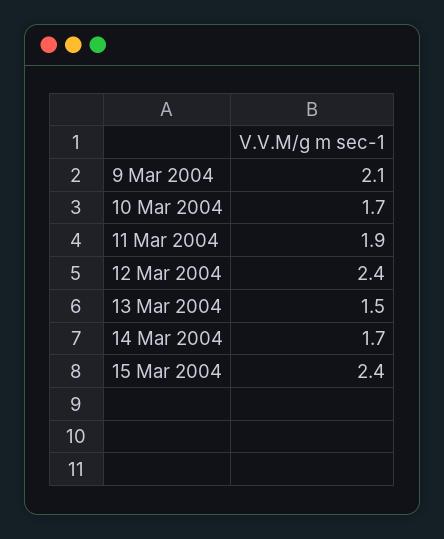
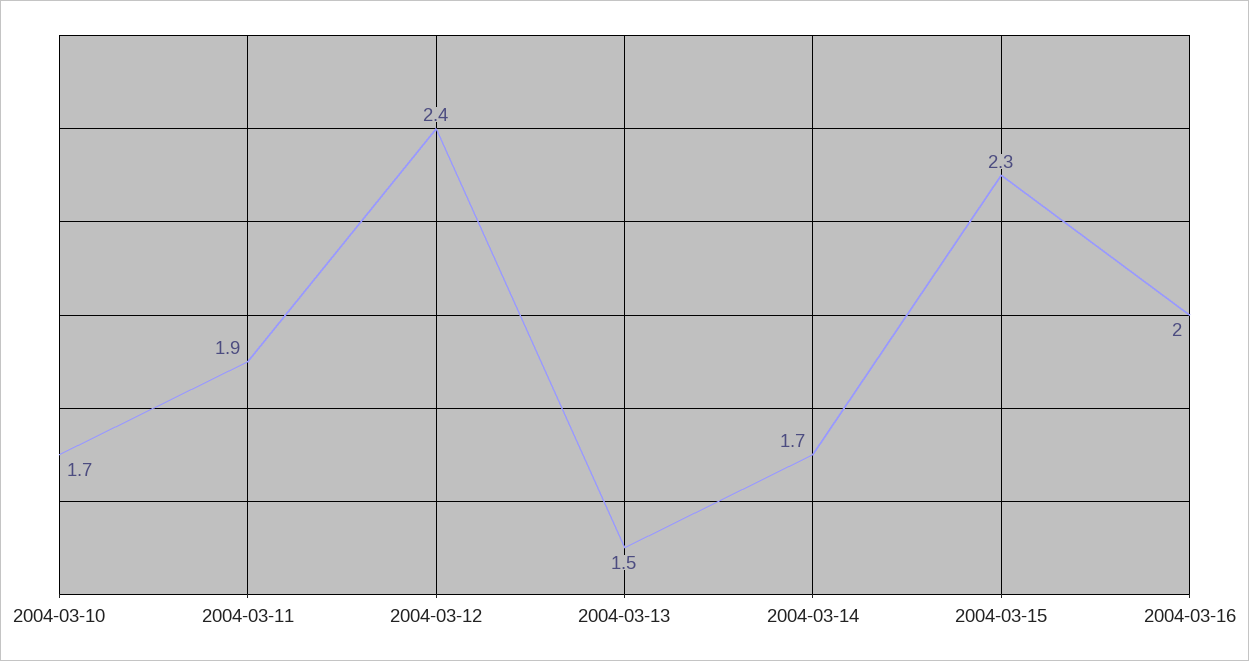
9 Mar 2004: 2.1 -> none
15 Mar 2004: 2.4 -> 2.3
2004-03-16: none -> 2

